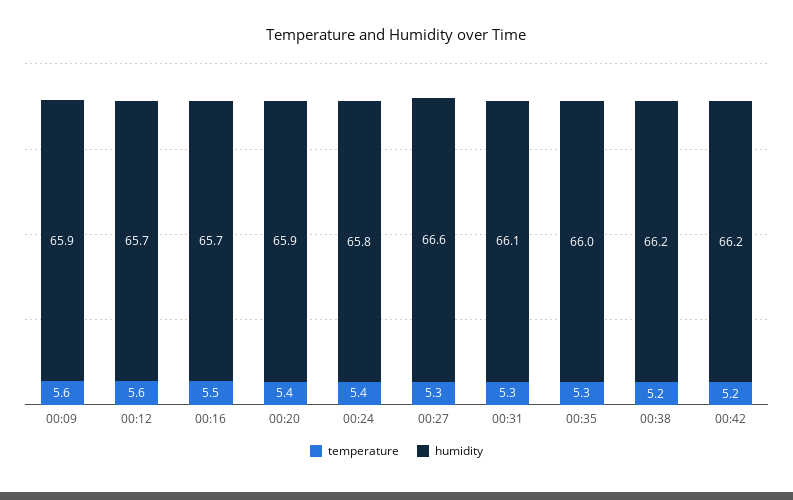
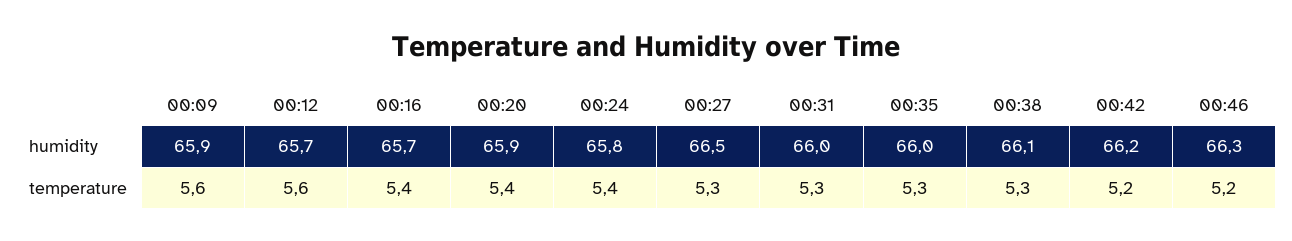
temperature, 00:16: 5.5 -> 5.4
humidity, 00:27: 66.6 -> 66.5
humidity, 00:31: 66.1 -> 66
temperature, 00:38: 5.2 -> 5.3
humidity, 00:38: 66.2 -> 66.1
humidity, 00:46: none -> 66.3
temperature, 00:46: none -> 5.2

